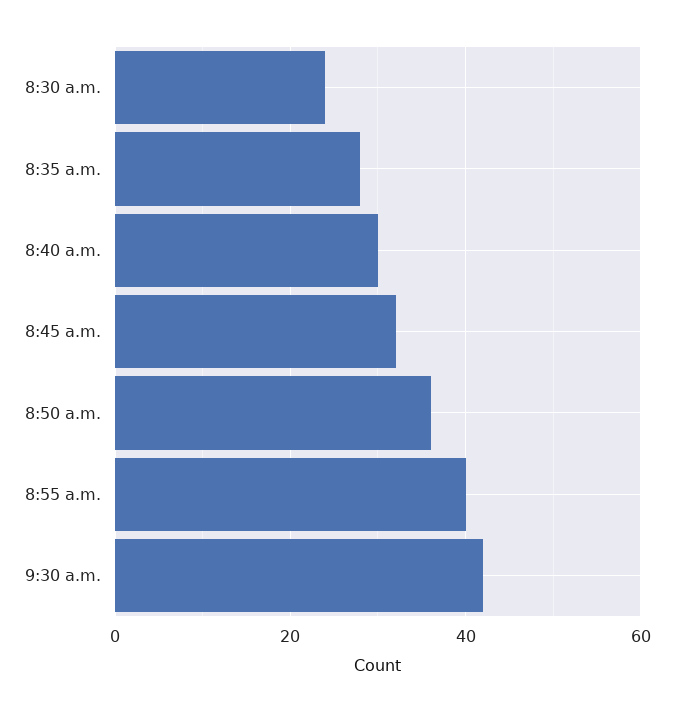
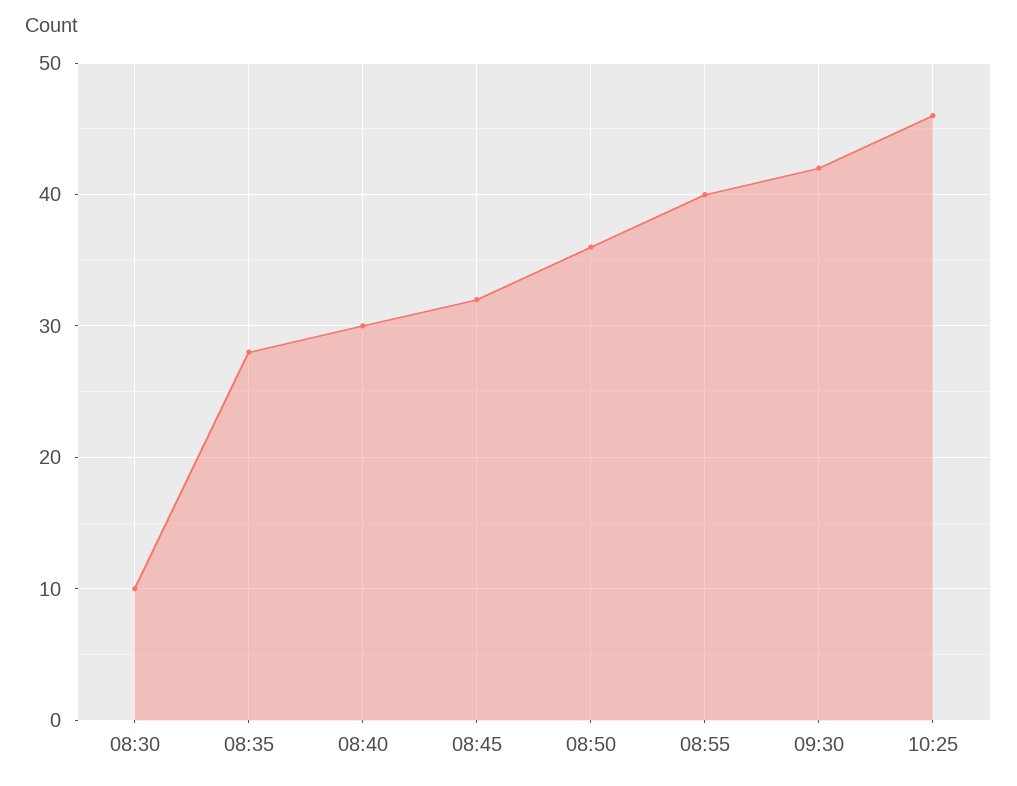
8:30 a.m.: 25 -> 10
10:25: none -> 46

